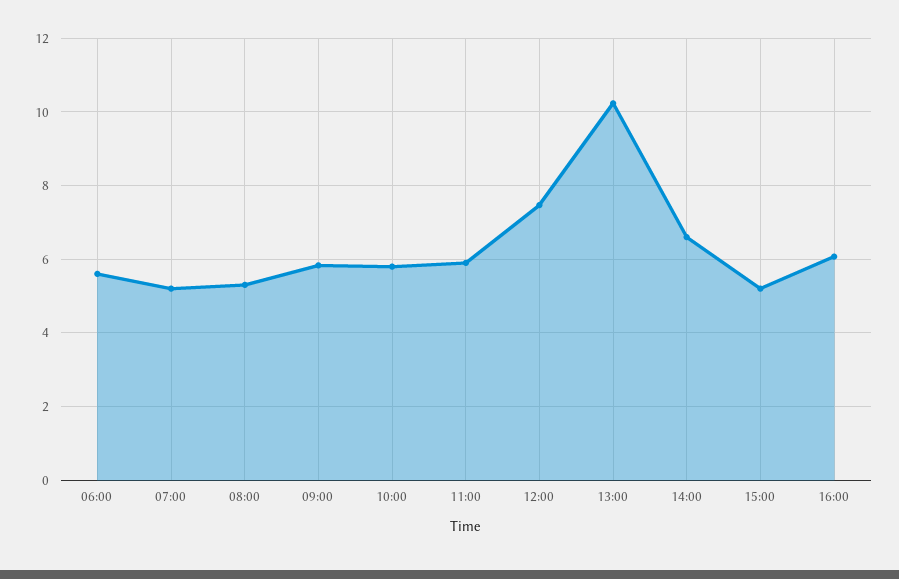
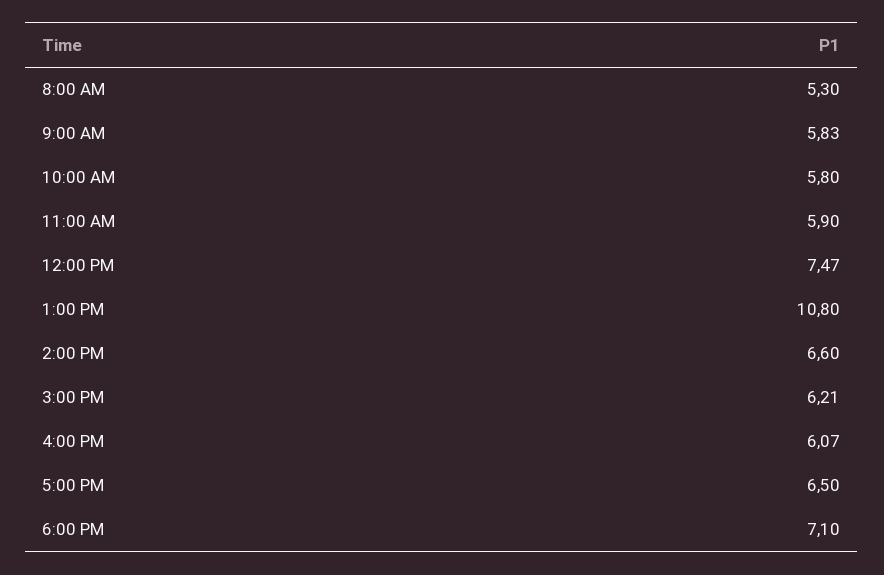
06:00: 5.6 -> none
07:00: 5.2 -> none
13:00: 10.2 -> 10.8
15:00: 5.2 -> 6.21
5:00 PM: none -> 6.5
6:00 PM: none -> 7.1

